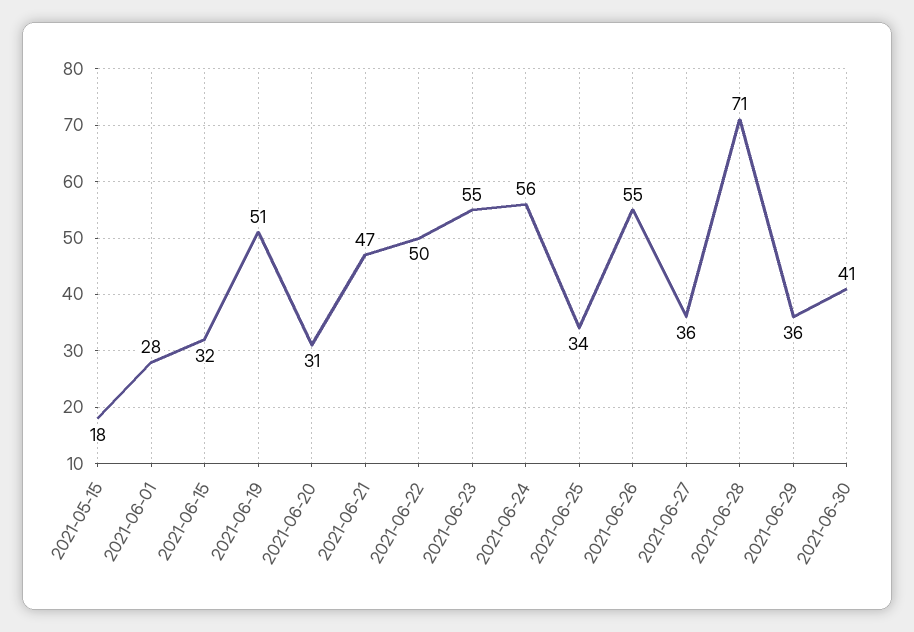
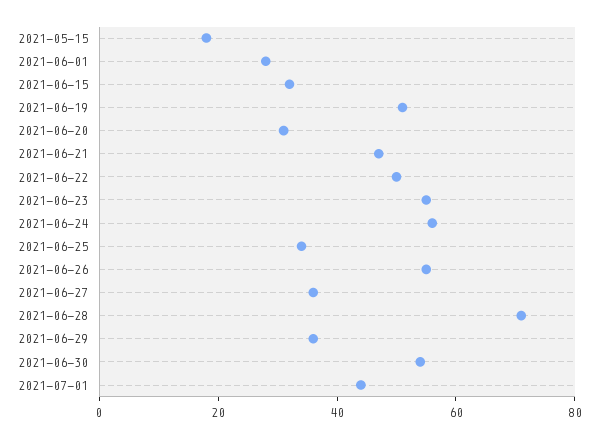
2021-06-30: 41 -> 55
2021-07-01: none -> 45

